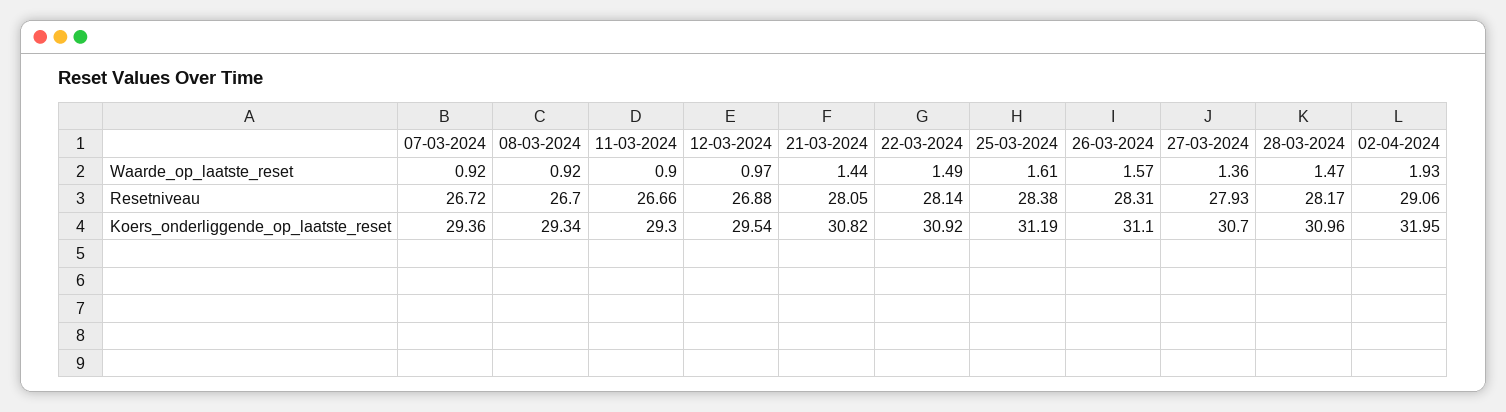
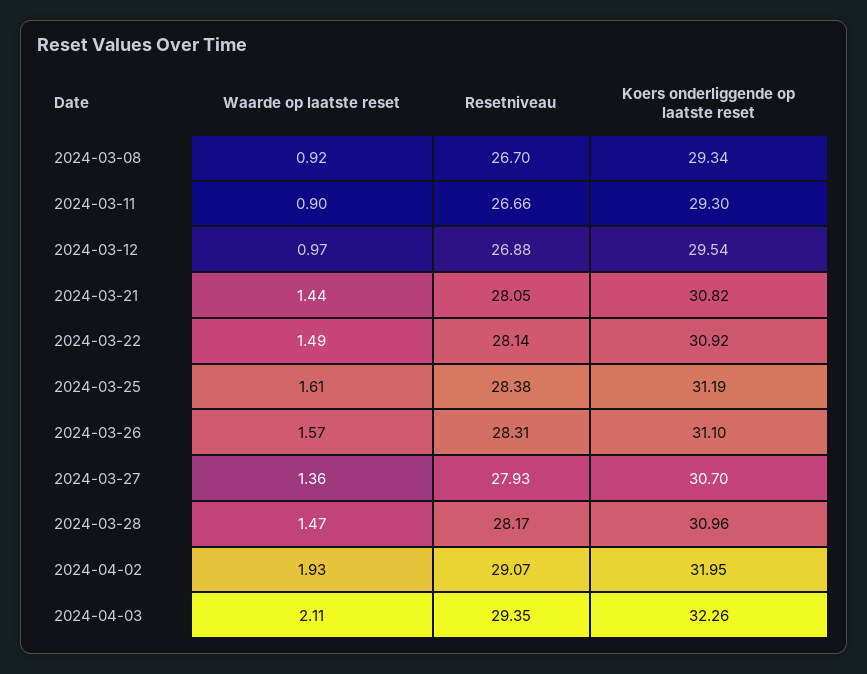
07-03-2024, Waarde_op_laatste_reset: 0.92 -> none
07-03-2024, Resetniveau: 26.72 -> none
02-04-2024, Resetniveau: 29.06 -> 29.07
07-03-2024, Koers_onderliggende_op_laatste_reset: 29.36 -> none
2024-04-03, Waarde_op_laatste_reset: none -> 2.11
2024-04-03, Resetniveau: none -> 29.35
2024-04-03, Koers_onderliggende_op_laatste_reset: none -> 32.26

